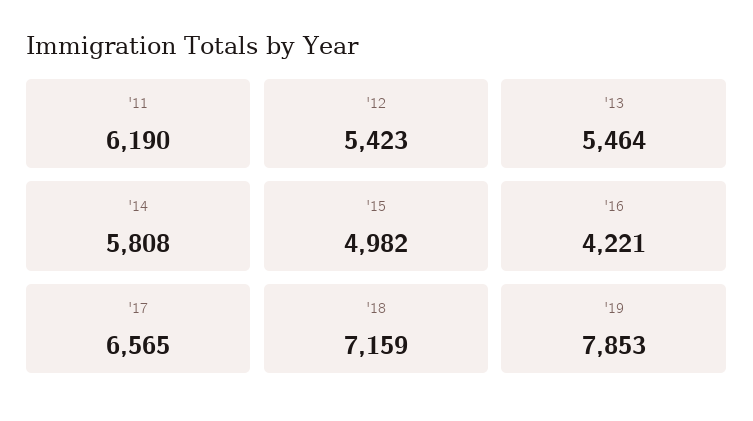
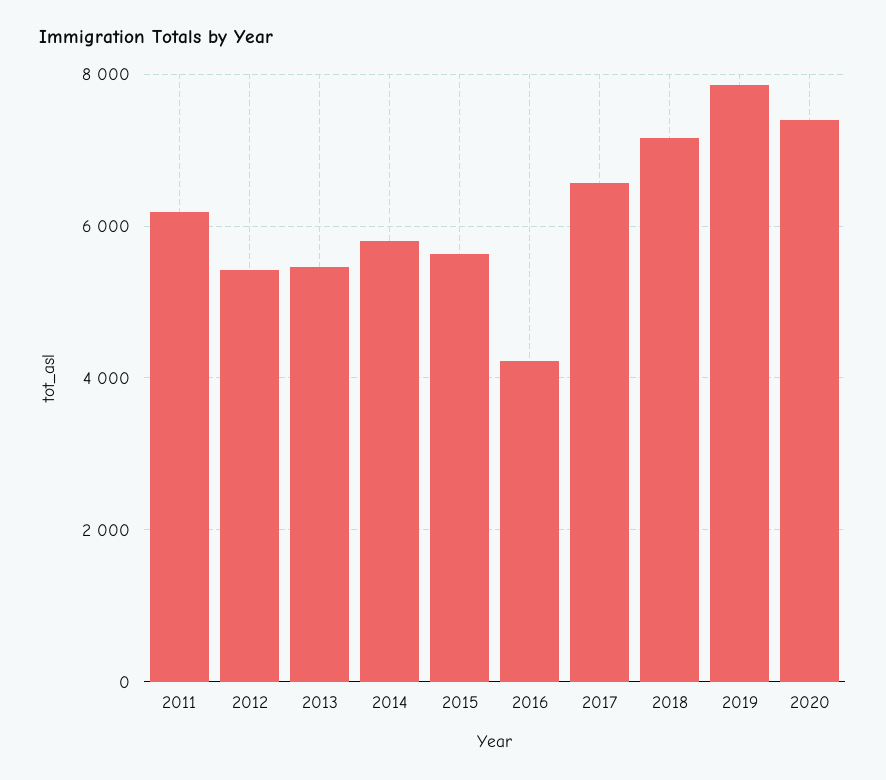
'15: 4982 -> 5600
2020: none -> 7400

